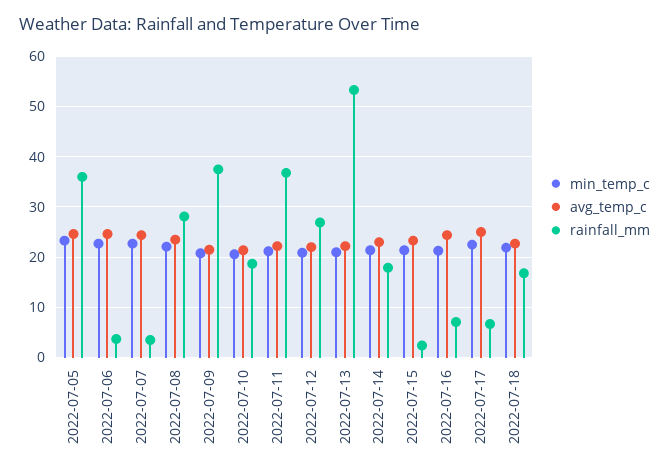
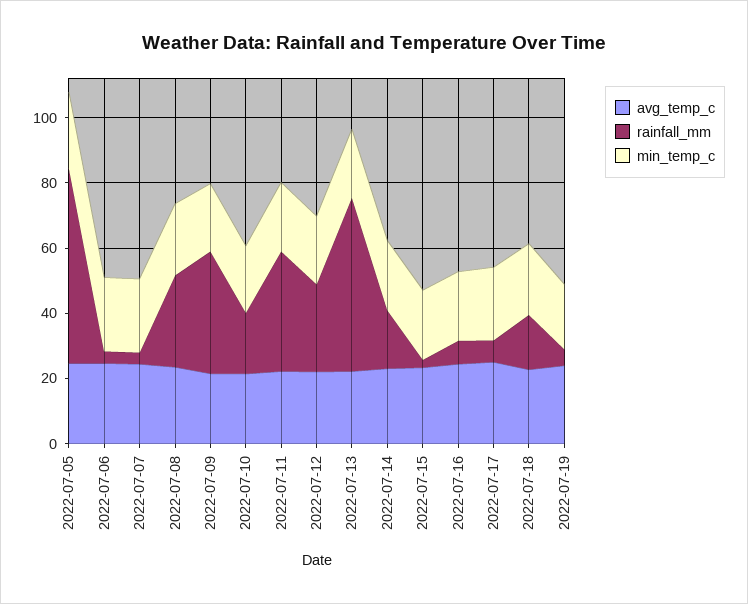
rainfall_mm, 2022-07-05: 36 -> 60
avg_temp_c, 2022-07-19: none -> 25
rainfall_mm, 2022-07-19: none -> 5
min_temp_c, 2022-07-19: none -> 20

